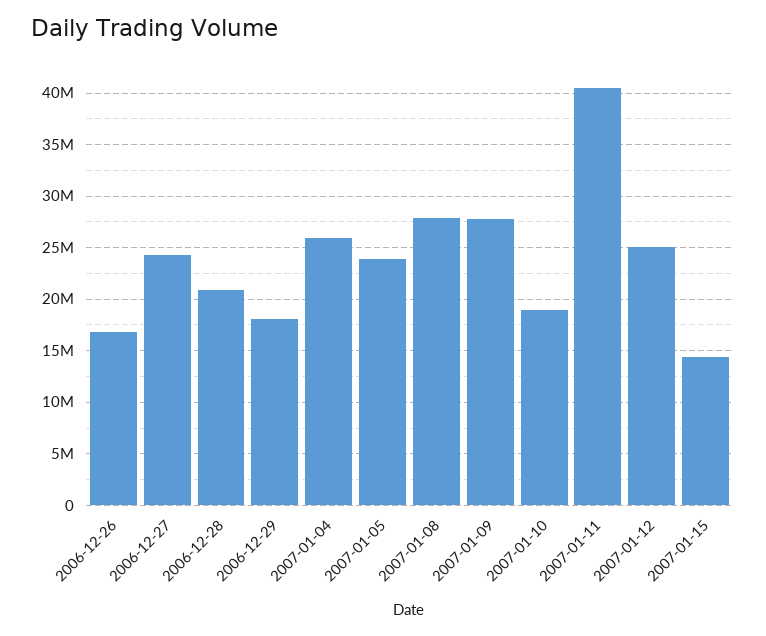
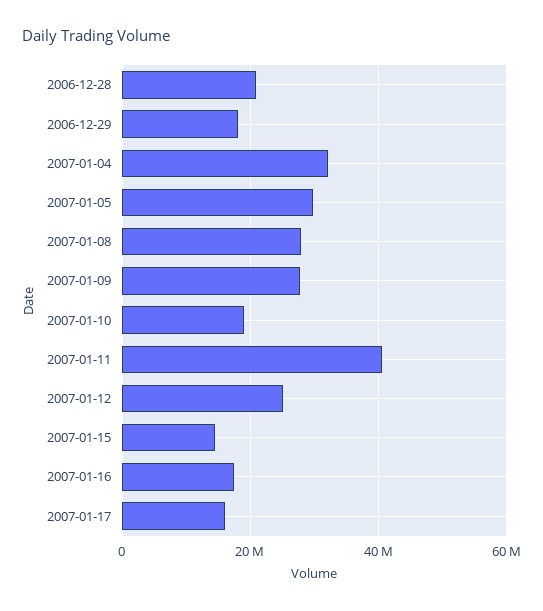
2006-12-26: 17000000 -> none
2006-12-27: 24000000 -> none
2007-01-04: 26000000 -> 32000000
2007-01-05: 24000000 -> 30000000
2007-01-16: none -> 18000000
2007-01-17: none -> 16000000

